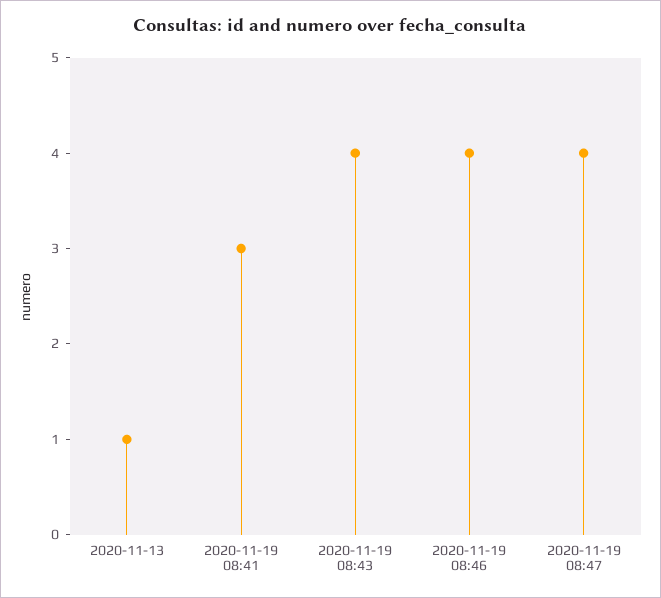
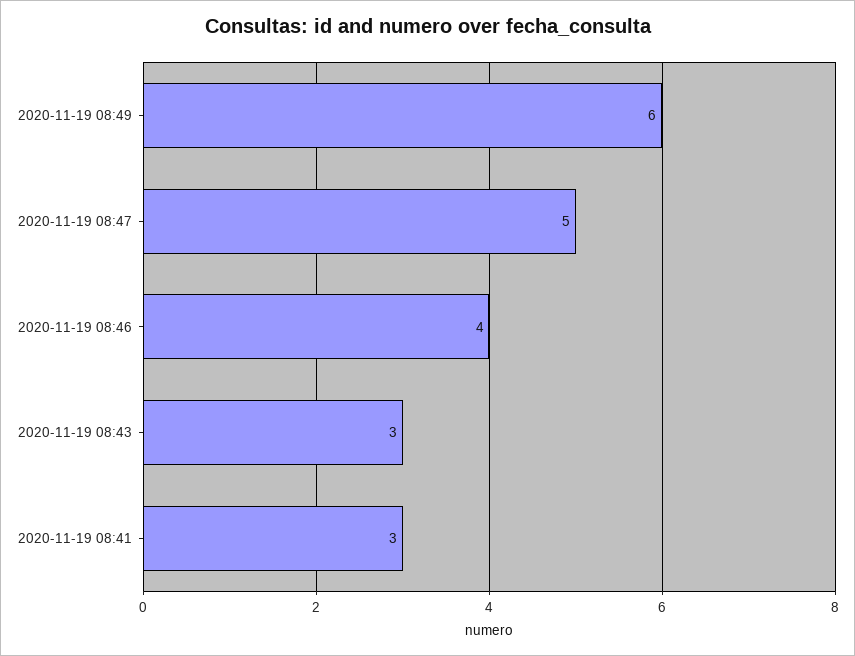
2020-11-13: 1 -> none
2020-11-19 08:43: 4 -> 3
2020-11-19 08:47: 4 -> 5
2020-11-19 08:49: none -> 6

